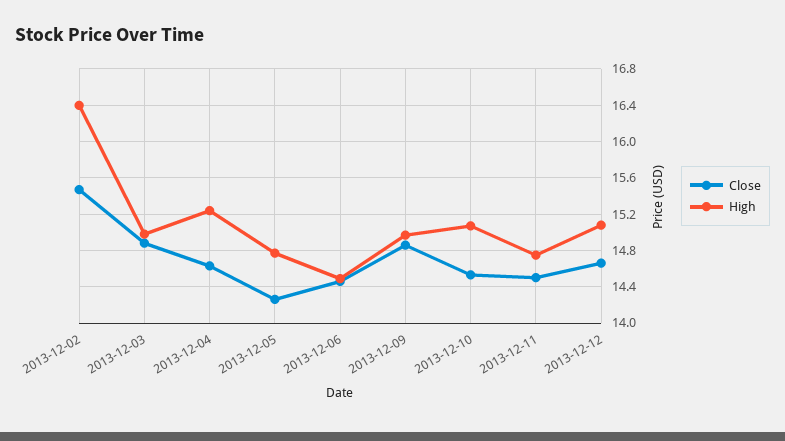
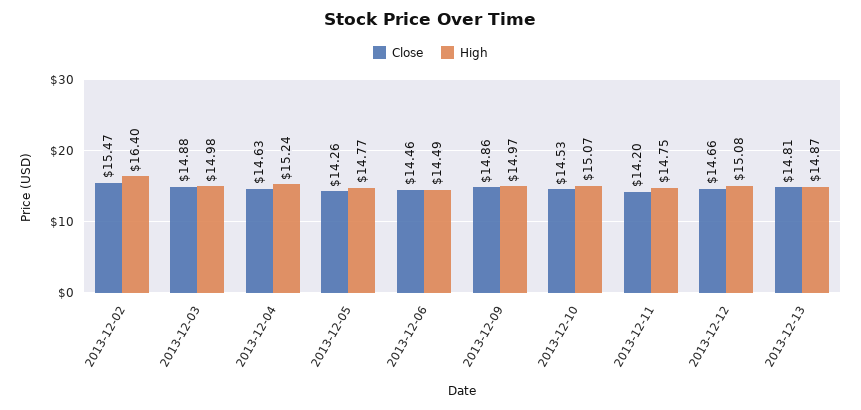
Close, 2013-12-11: 14.5 -> 14.2
Close, 2013-12-13: none -> 14.81
High, 2013-12-13: none -> 14.87

